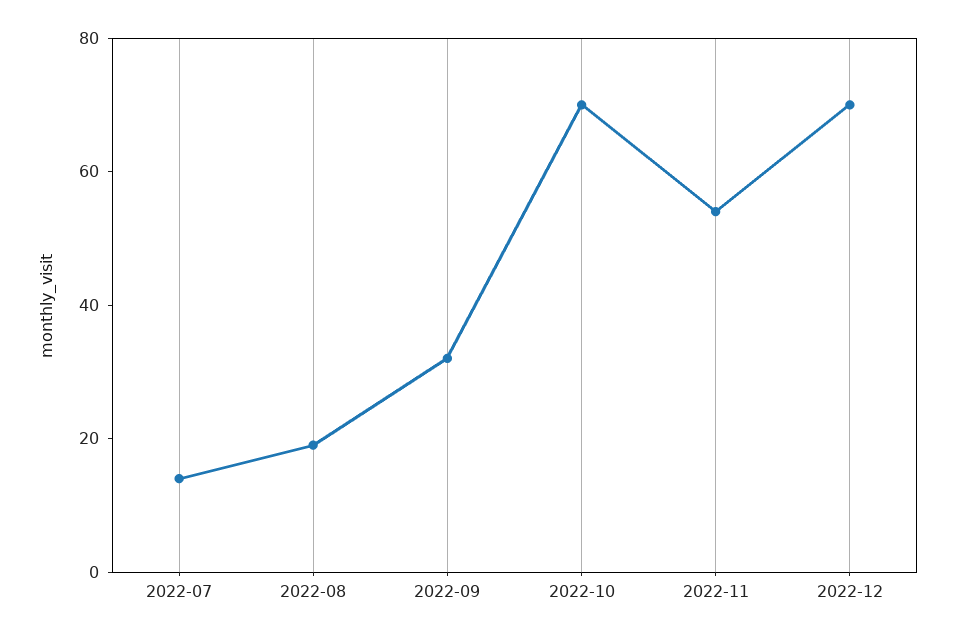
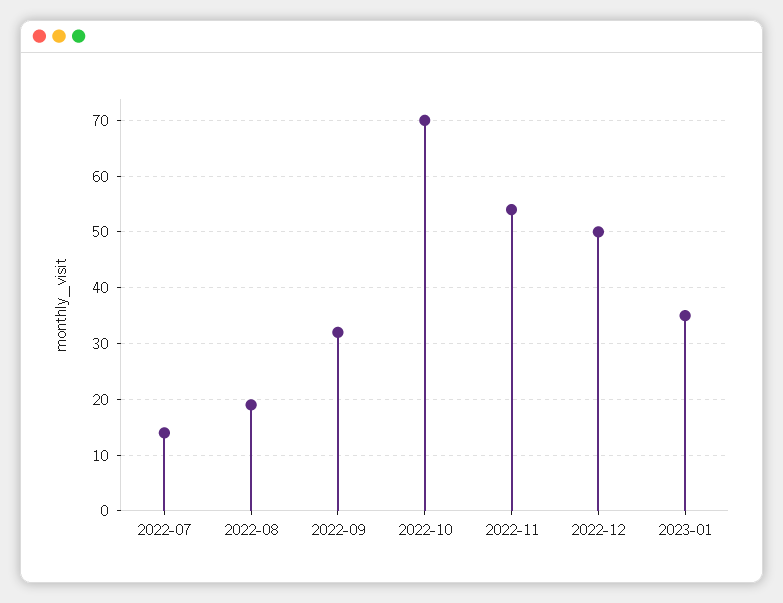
2022-12: 70 -> 50
2023-01: none -> 35

